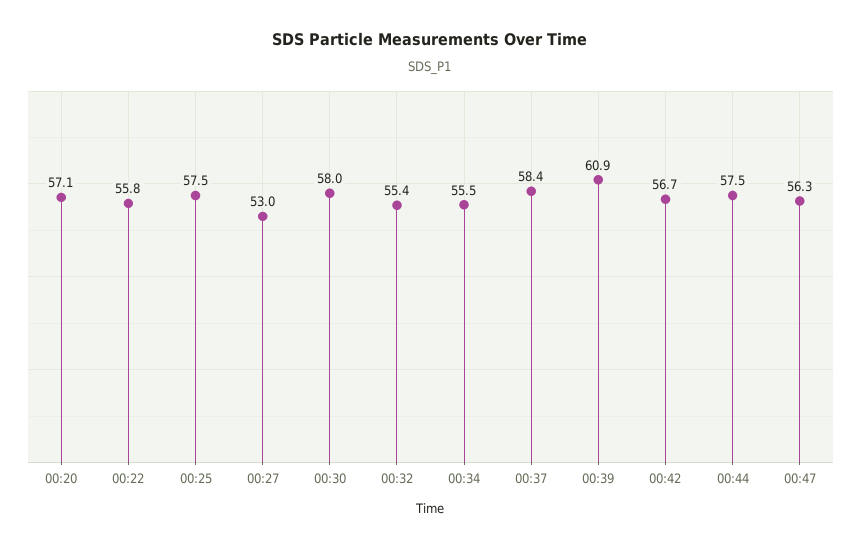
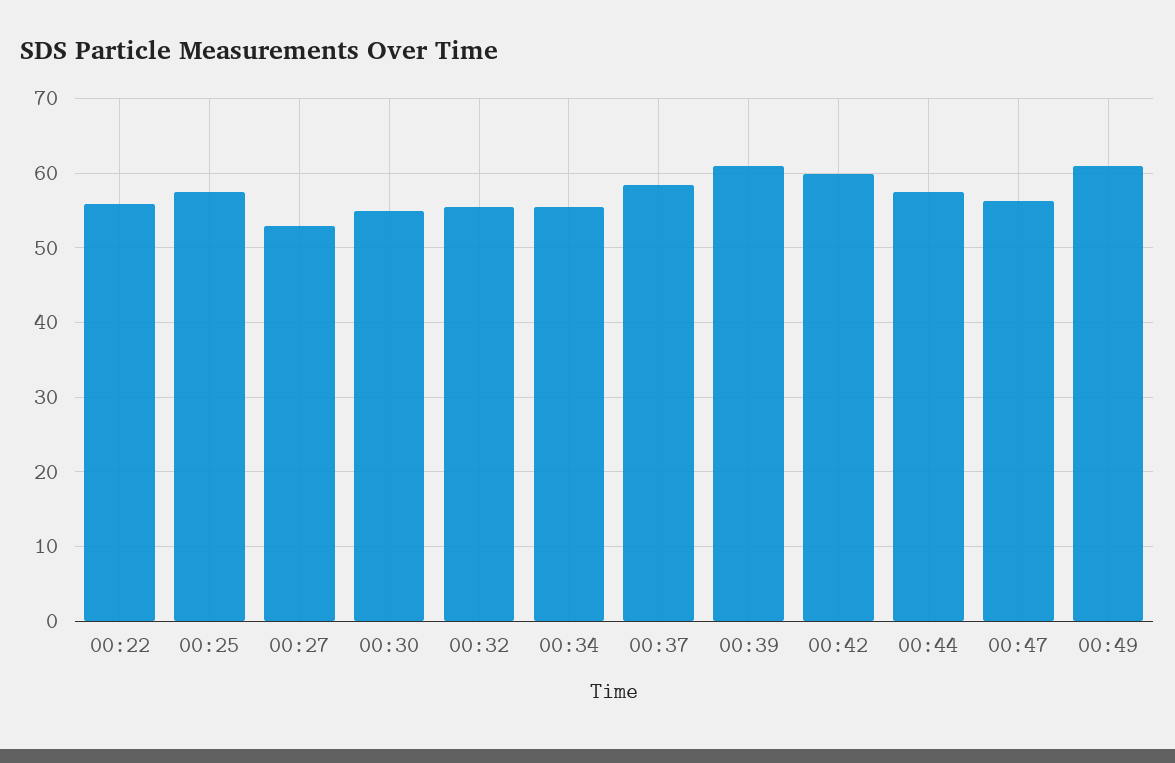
00:20: 57.1 -> none
00:30: 58 -> 55
00:42: 56.7 -> 60
00:49: none -> 61

